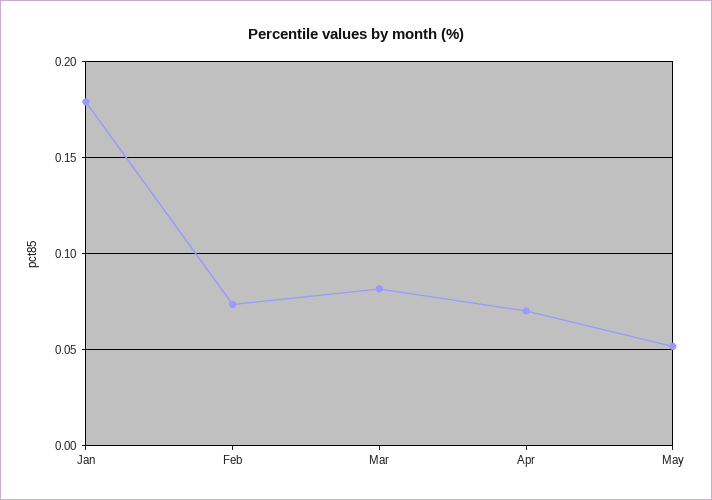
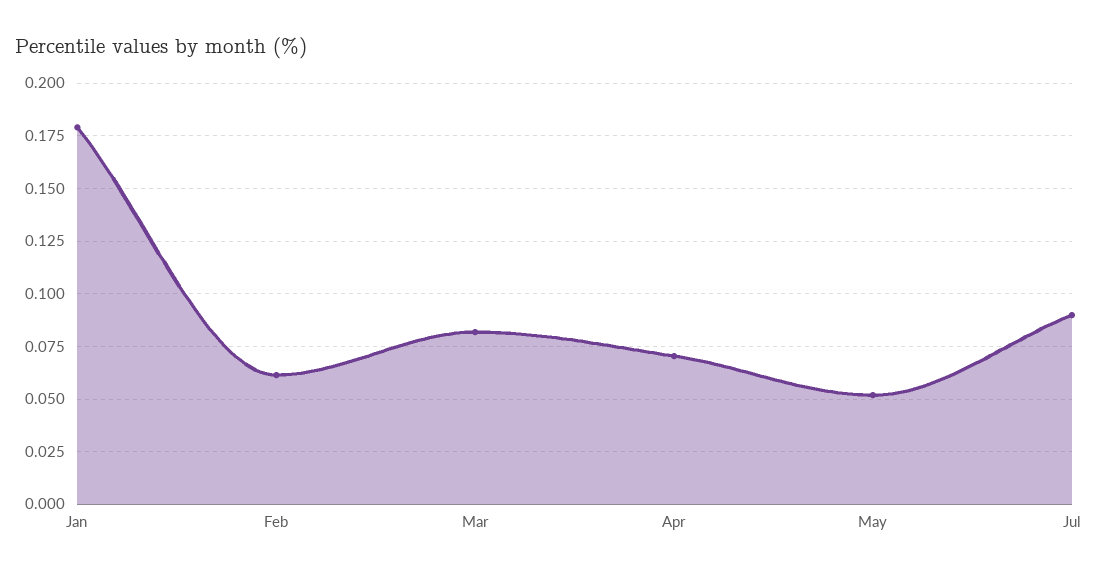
Feb: 0.075 -> 0.06
Jul: none -> 0.09

